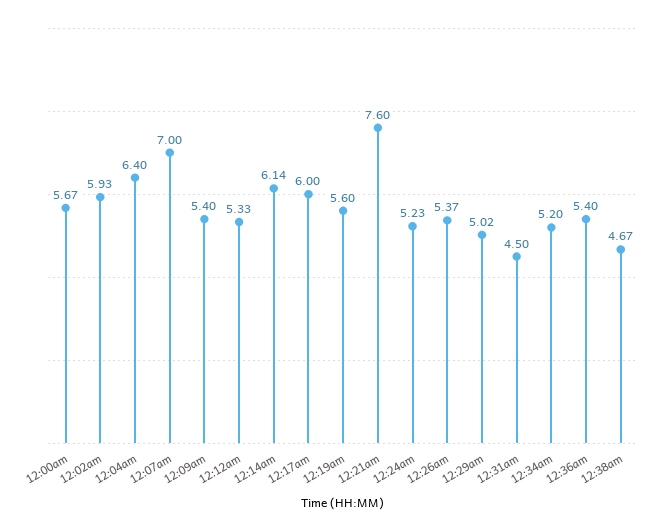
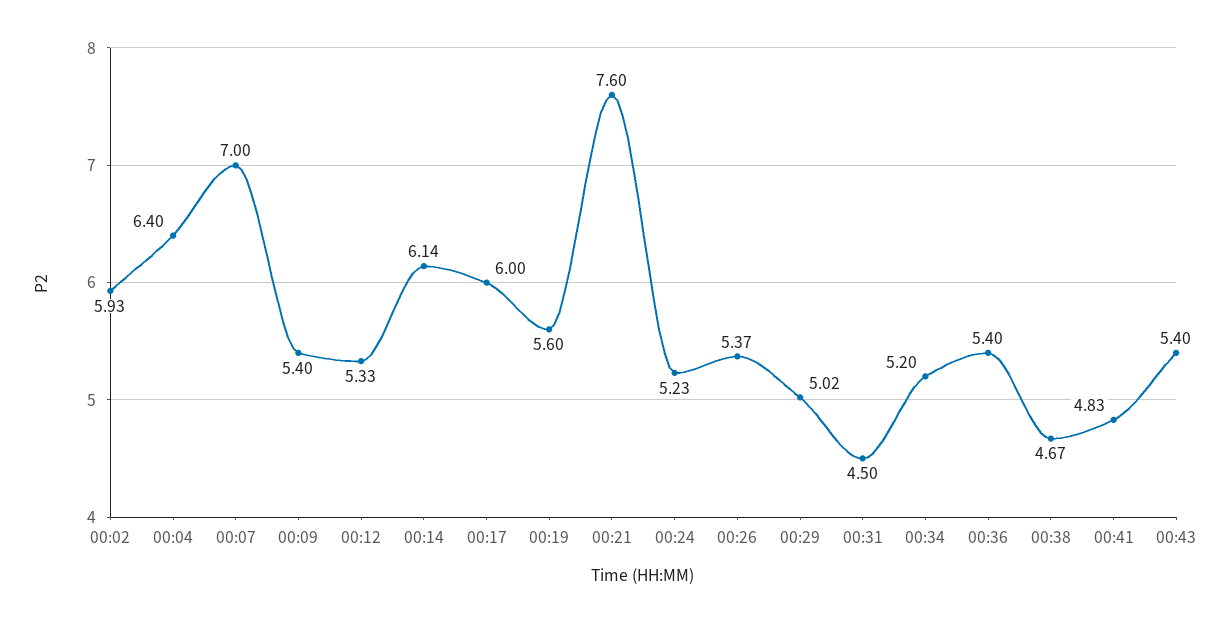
12:00am: 5.67 -> none
00:41: none -> 4.83
00:43: none -> 5.4

